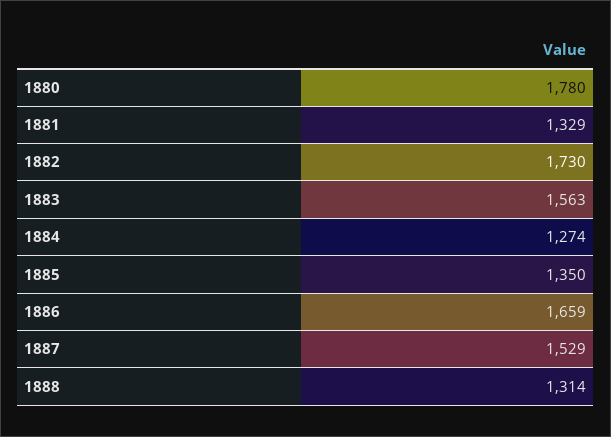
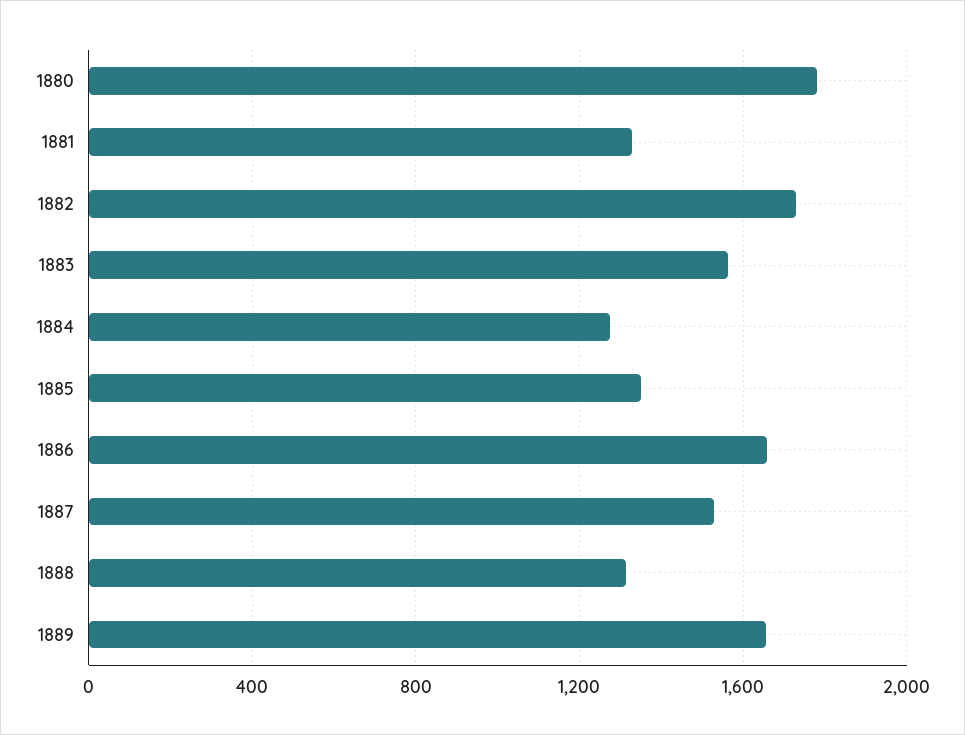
1889: none -> 1650

